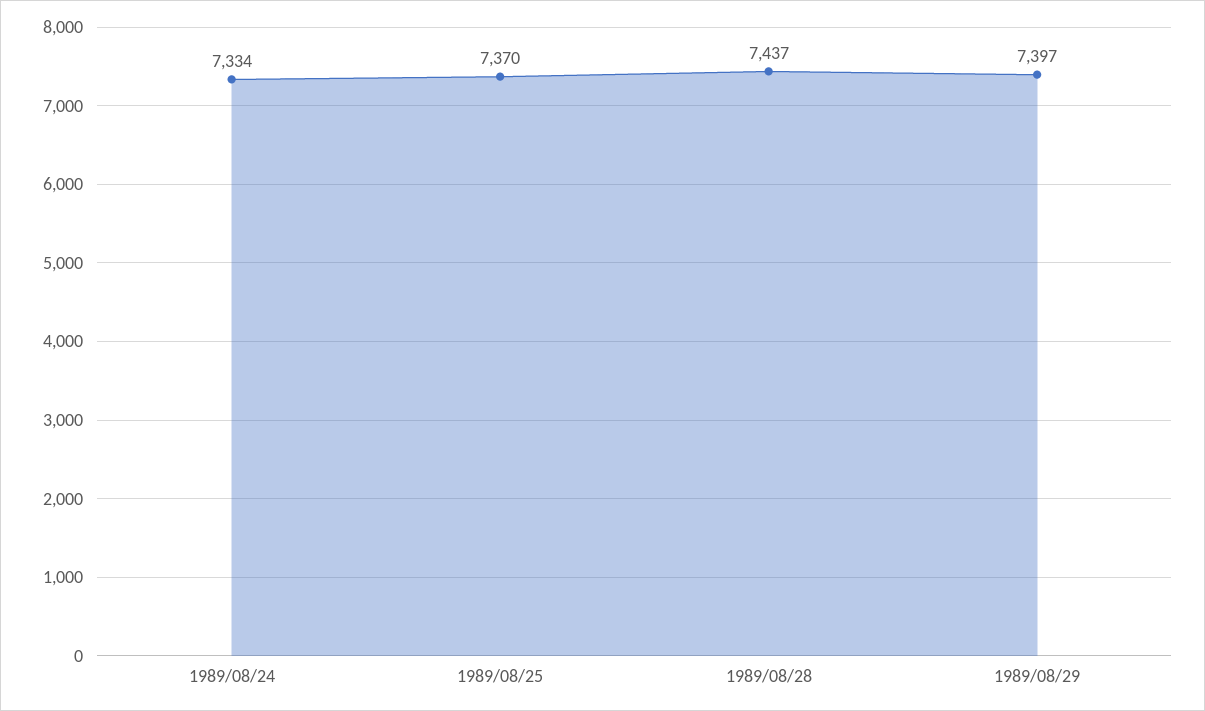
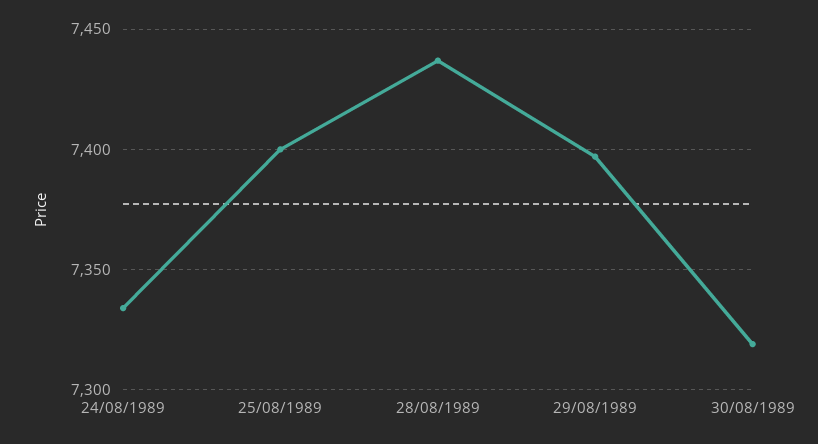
1989/08/25: 7370 -> 7400
30/08/1989: none -> 7320

